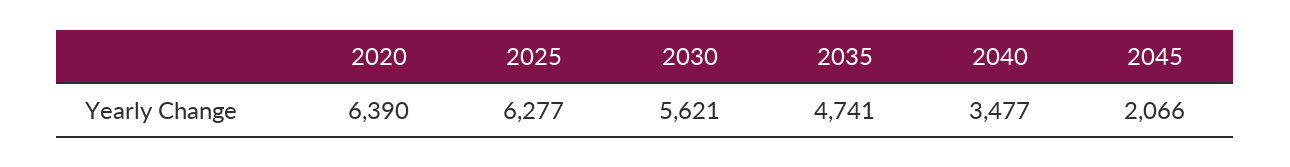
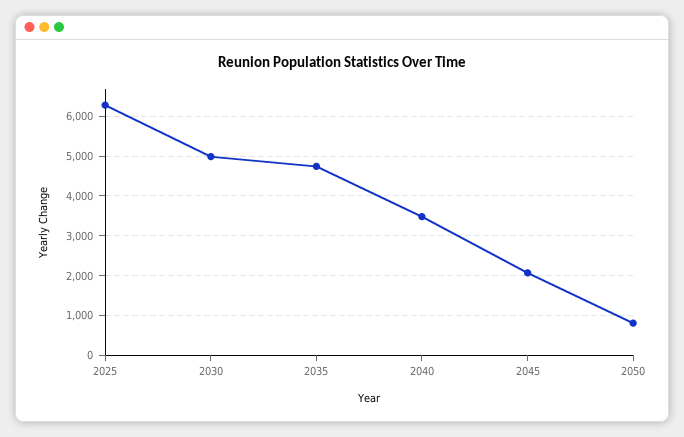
2020: 6390 -> none
2030: 5621 -> 5000
2050: none -> 800

